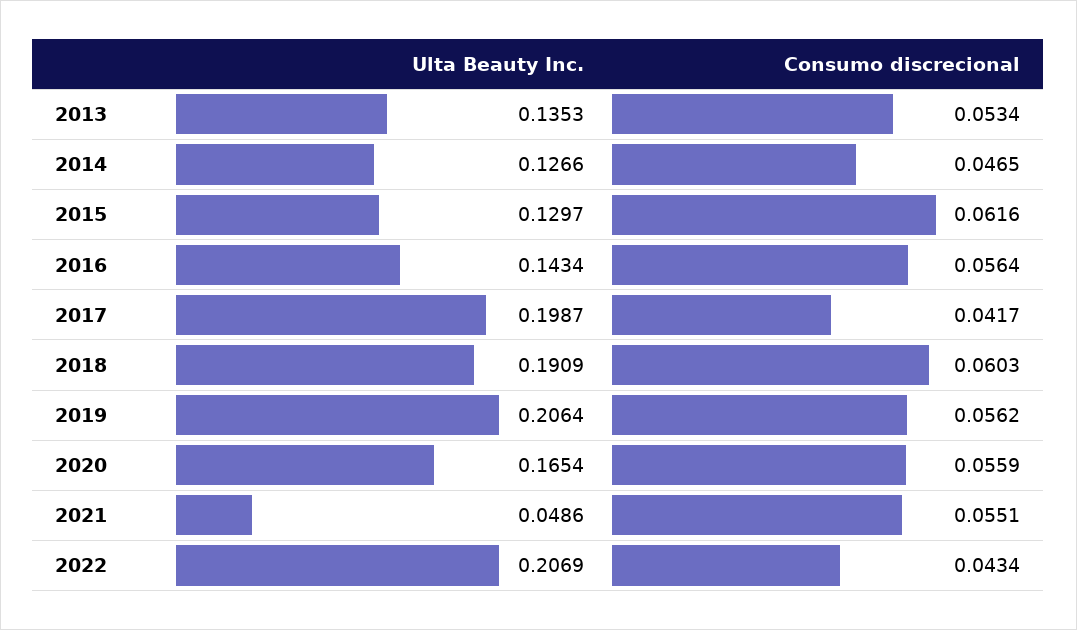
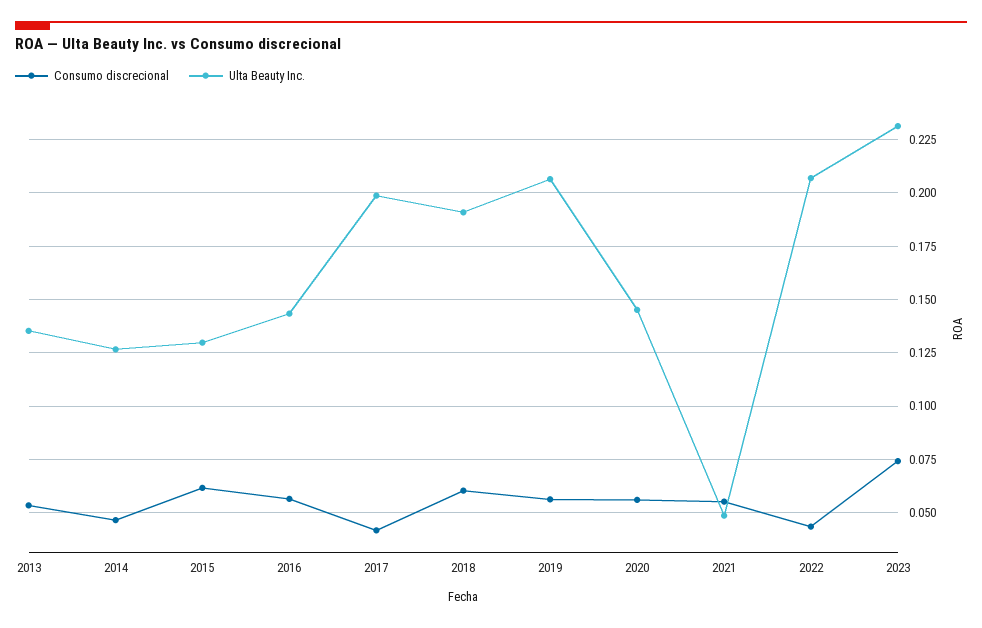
Ulta Beauty Inc., 2020: 0.1654 -> 0.145
Consumo discrecional, 2023: none -> 0.075
Ulta Beauty Inc., 2023: none -> 0.23

